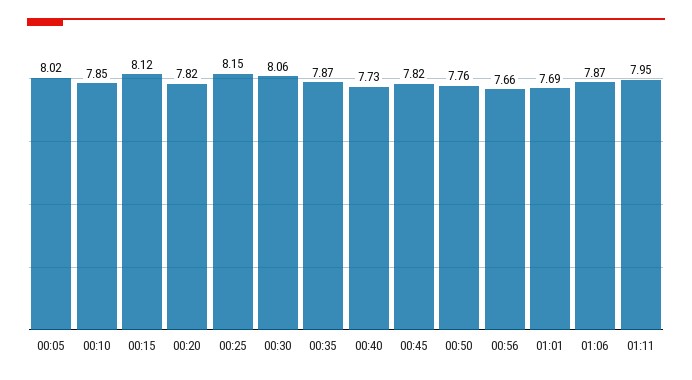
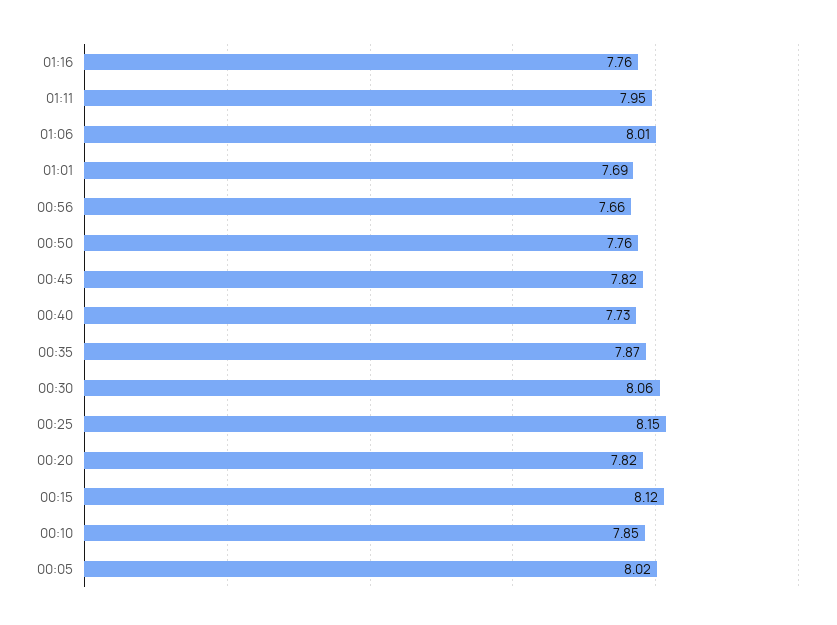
01:06: 7.87 -> 8.01
01:16: none -> 7.76

